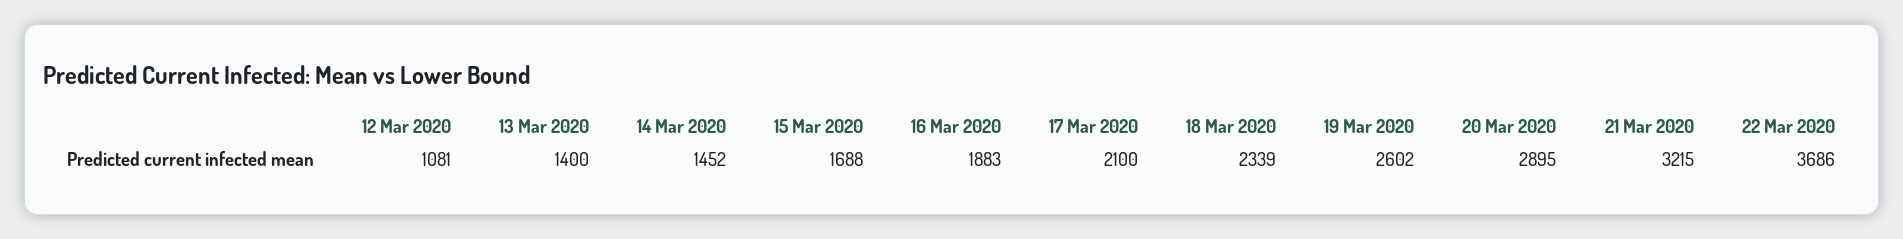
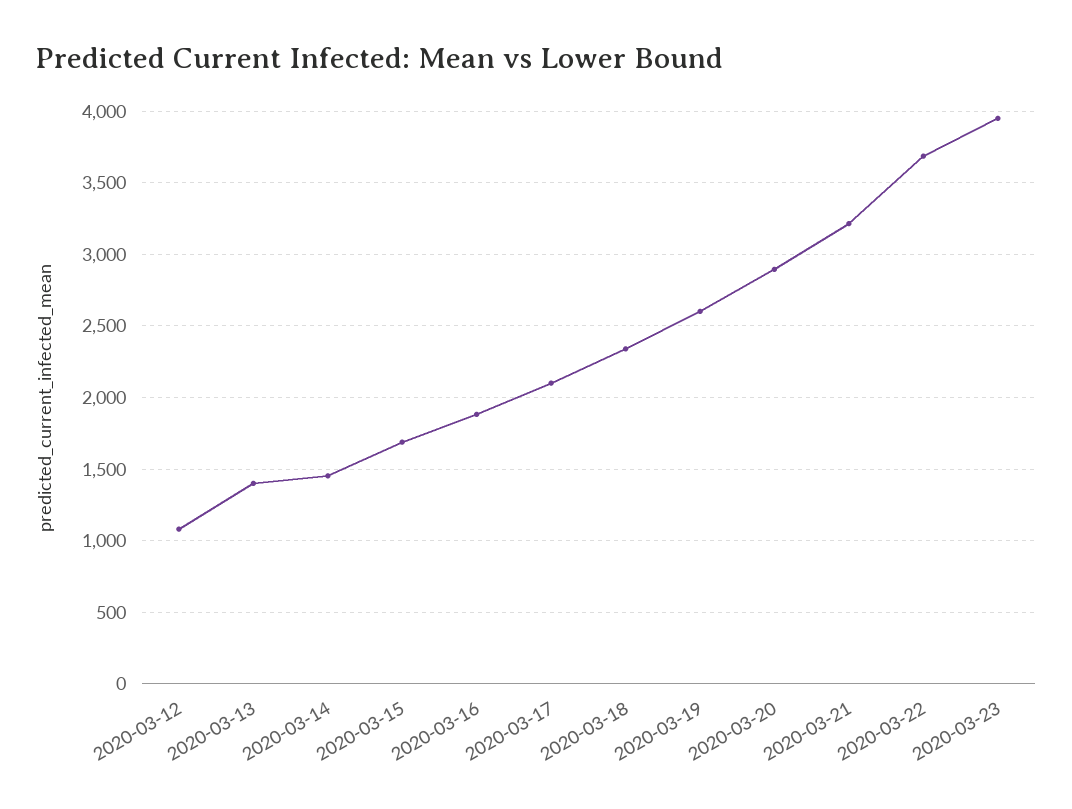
2020-03-23: none -> 3950

